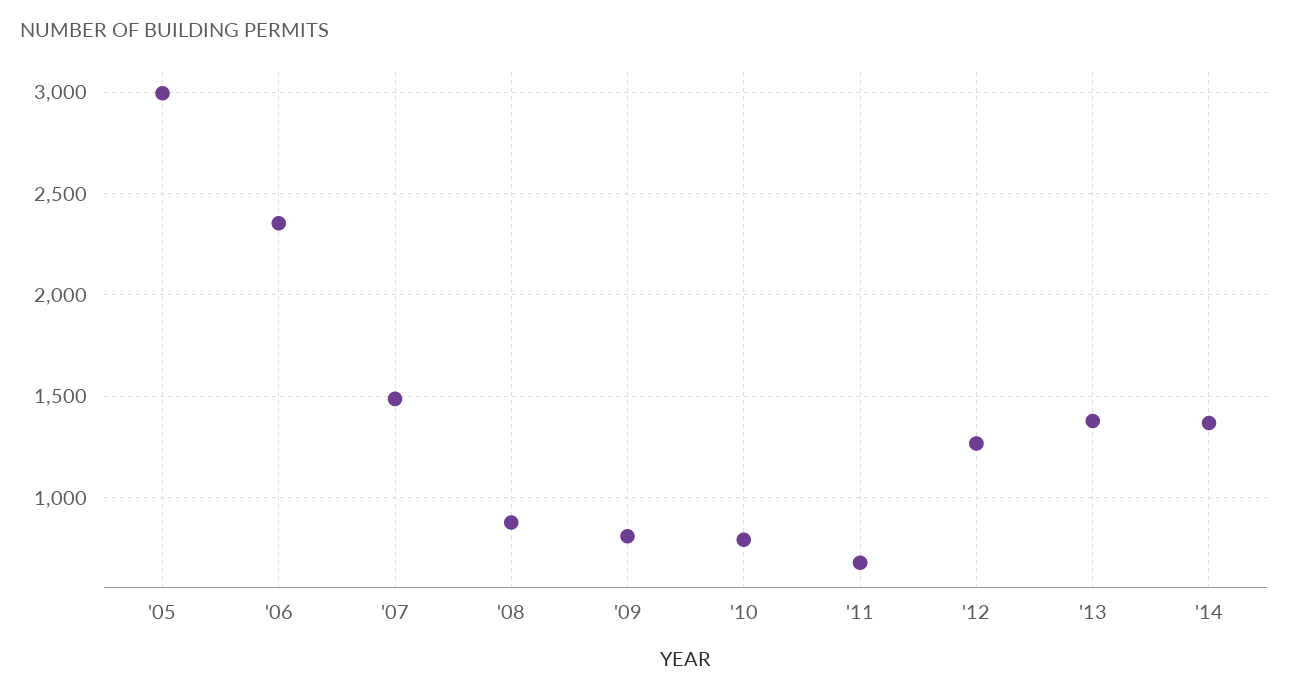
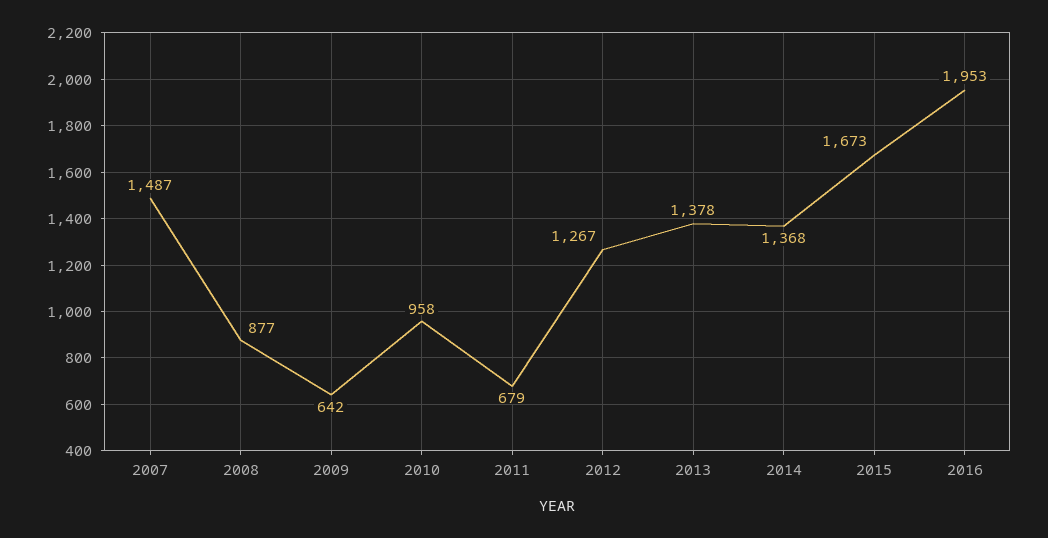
'05: 3000 -> none
'06: 2350 -> none
'09: 800 -> 642
'10: 800 -> 958
2015: none -> 1673
2016: none -> 1953

